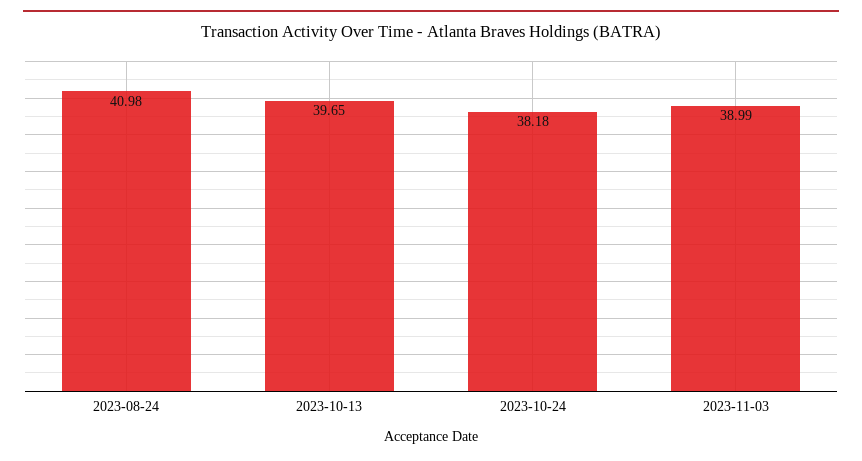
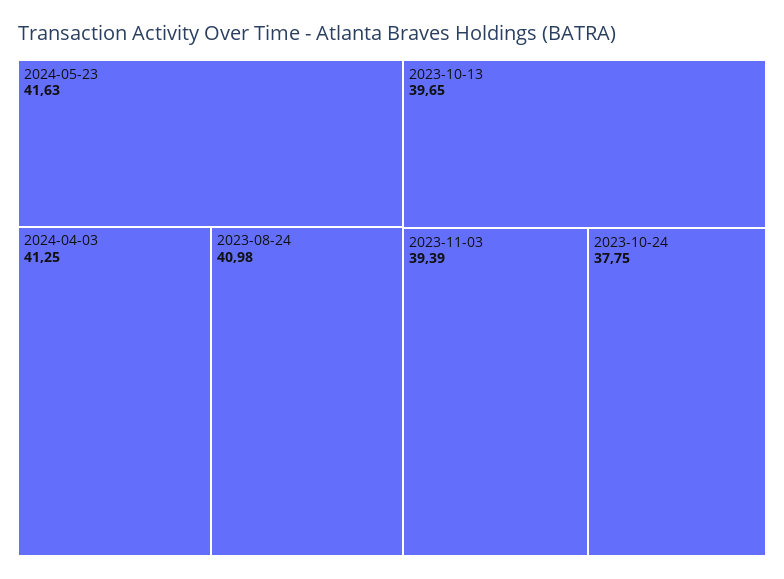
2023-10-24: 38.18 -> 37.75
2023-11-03: 38.99 -> 39.39
2024-05-23: none -> 41.63
2024-04-03: none -> 41.25

